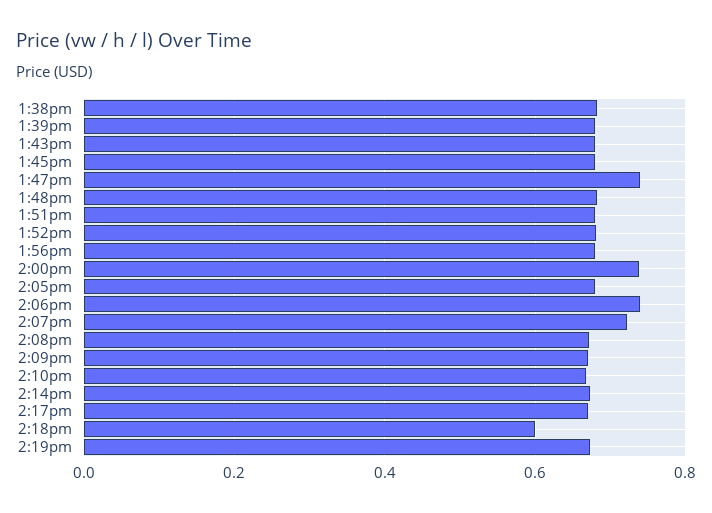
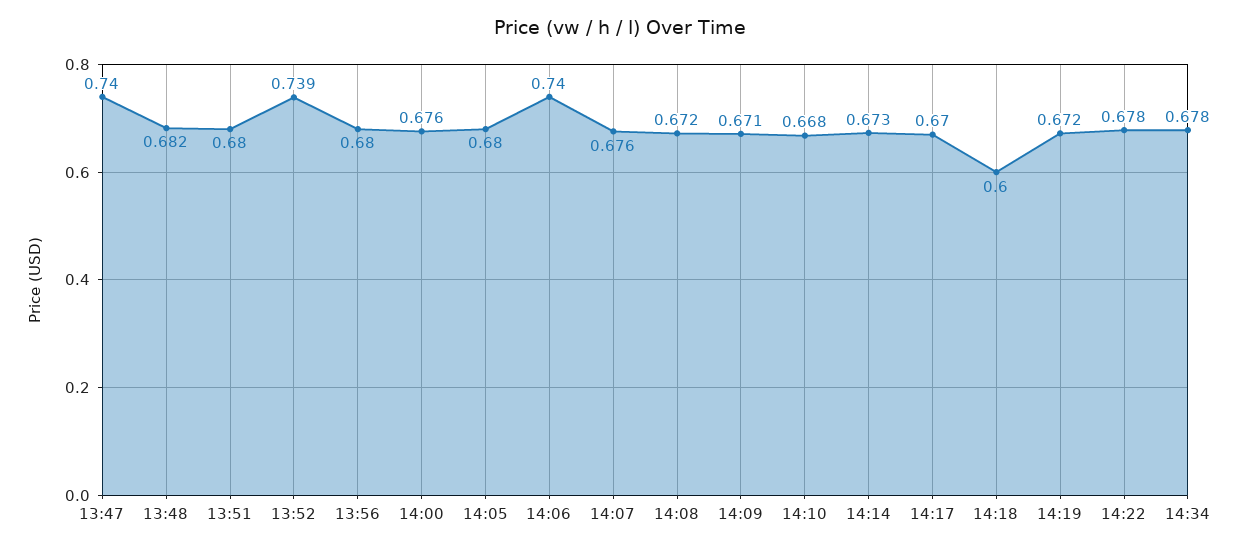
1:38pm: 0.68 -> none
1:39pm: 0.68 -> none
1:43pm: 0.68 -> none
1:45pm: 0.68 -> none
1:52pm: 0.68 -> 0.739
2:00pm: 0.74 -> 0.676
2:07pm: 0.72 -> 0.676
14:22: none -> 0.678
14:34: none -> 0.678

